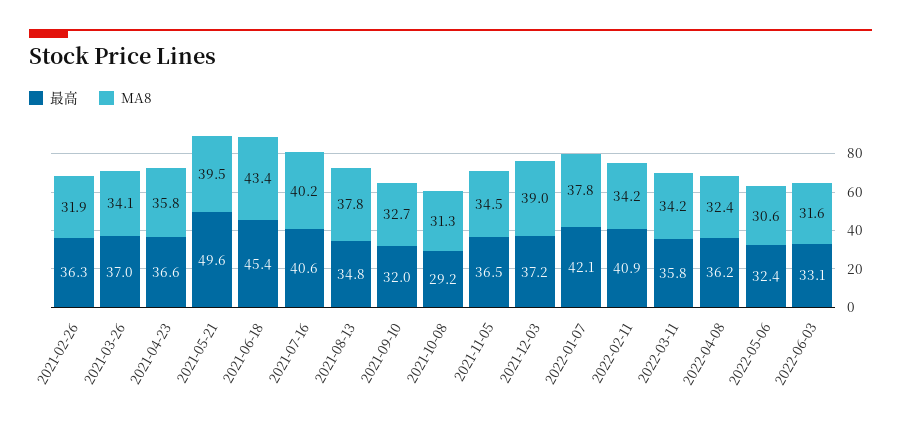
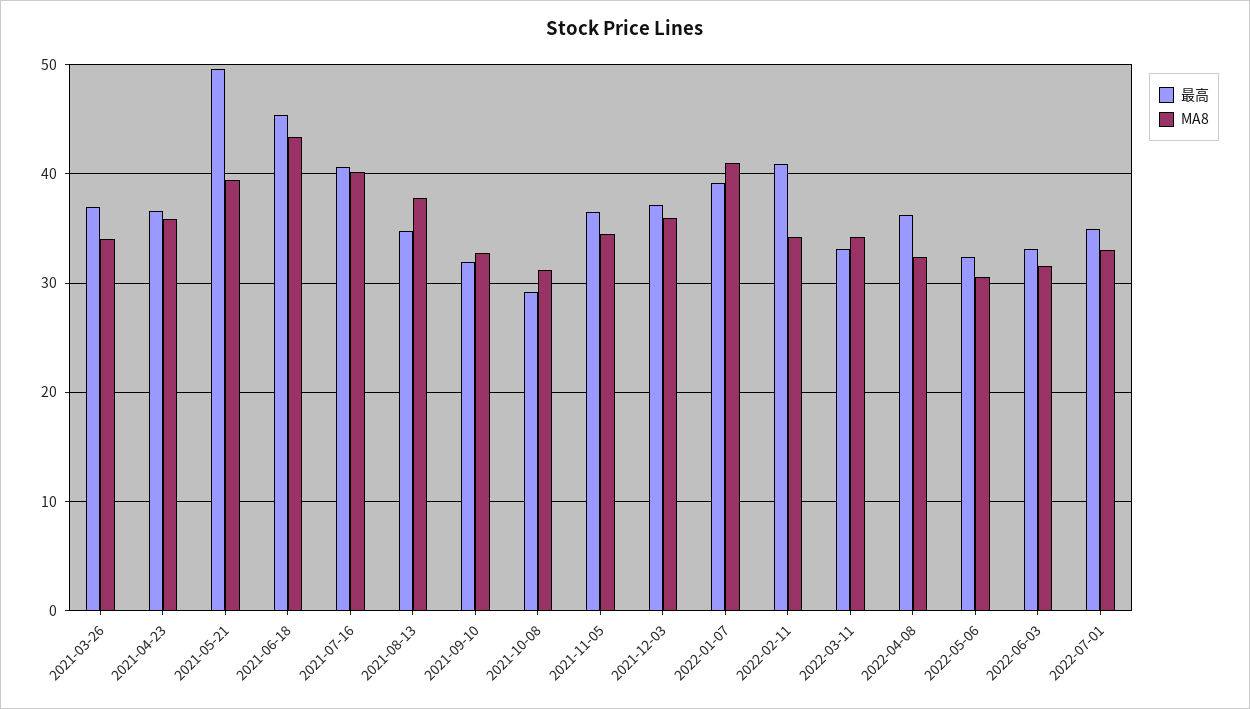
最高, 2021-02-26: 36.3 -> none
MA8, 2021-02-26: 31.9 -> none
MA8, 2021-12-03: 39 -> 36
最高, 2022-01-07: 42.1 -> 39
MA8, 2022-01-07: 37.8 -> 41
最高, 2022-03-11: 35.8 -> 33
最高, 2022-07-01: none -> 35
MA8, 2022-07-01: none -> 33

